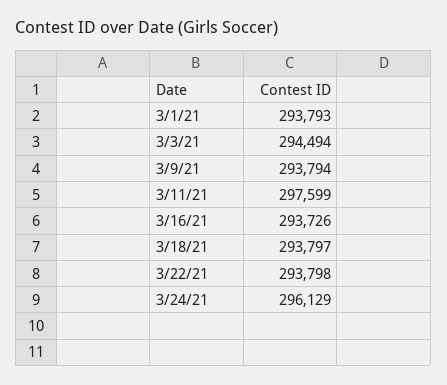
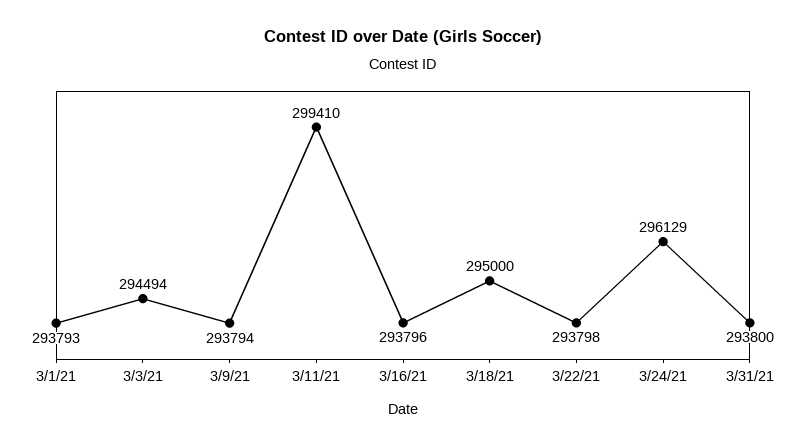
3/11/21: 297599 -> 299410
3/16/21: 293726 -> 293796
3/18/21: 293797 -> 295000
3/31/21: none -> 293800

